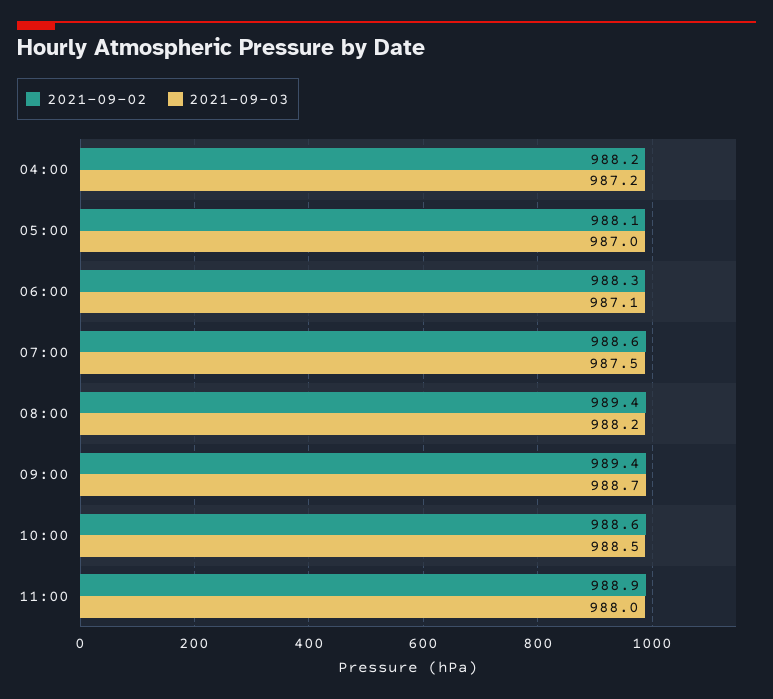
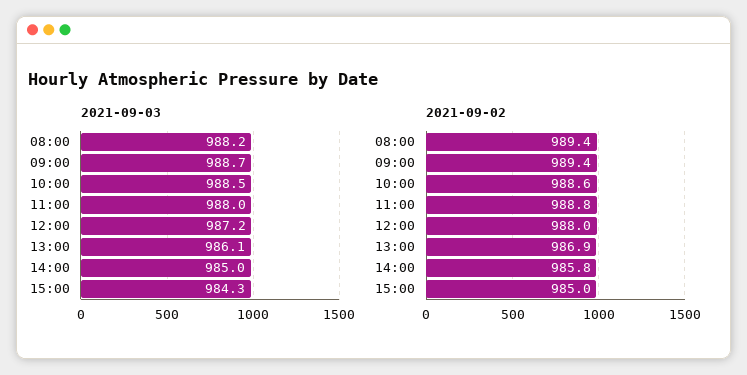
2021-09-02, 04:00: 988.2 -> none
2021-09-03, 04:00: 987.2 -> none
2021-09-02, 05:00: 988.1 -> none
2021-09-03, 05:00: 987 -> none
2021-09-02, 06:00: 988.3 -> none
2021-09-03, 06:00: 987.1 -> none
2021-09-02, 07:00: 988.6 -> none
2021-09-03, 07:00: 987.5 -> none
2021-09-02, 11:00: 988.9 -> 988.8
2021-09-03, 12:00: none -> 987.2
2021-09-03, 13:00: none -> 986.1
2021-09-03, 14:00: none -> 985
2021-09-03, 15:00: none -> 984.3
2021-09-02, 12:00: none -> 988
2021-09-02, 13:00: none -> 986.9
2021-09-02, 14:00: none -> 985.8
2021-09-02, 15:00: none -> 985

